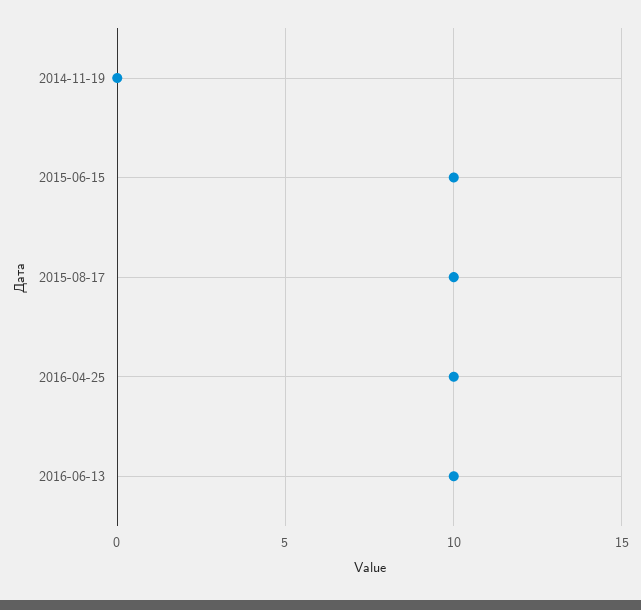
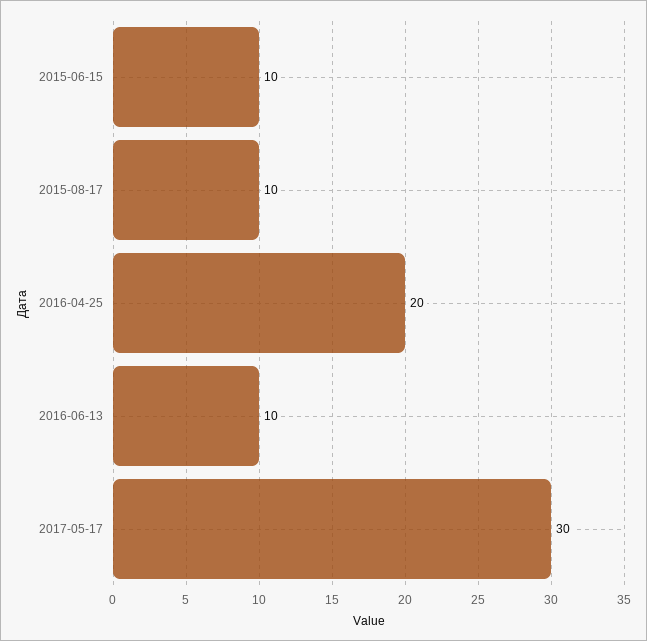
2014-11-19: 0 -> none
2016-04-25: 10 -> 20
2017-05-17: none -> 30

